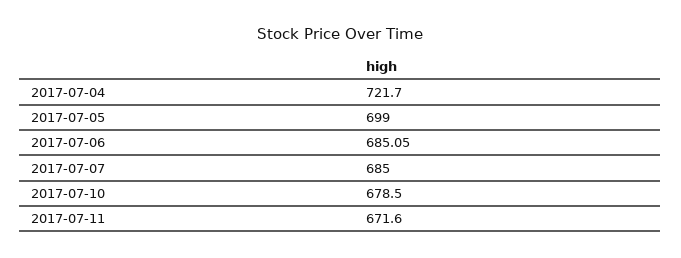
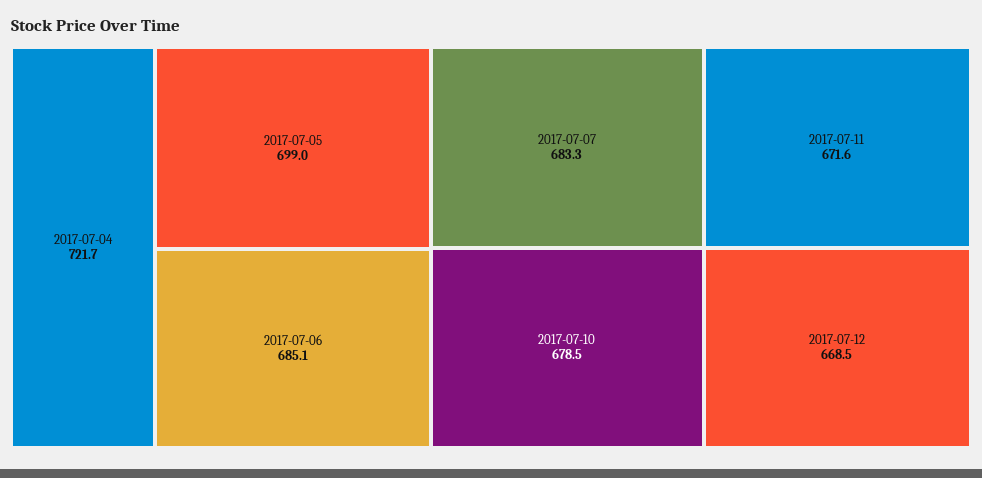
2017-07-07: 685 -> 683.3
2017-07-12: none -> 668.5

